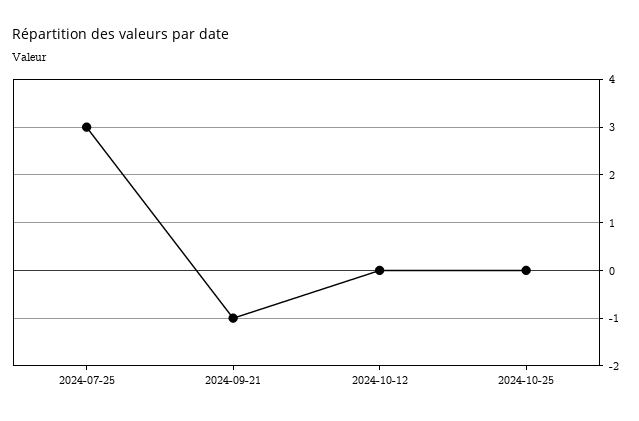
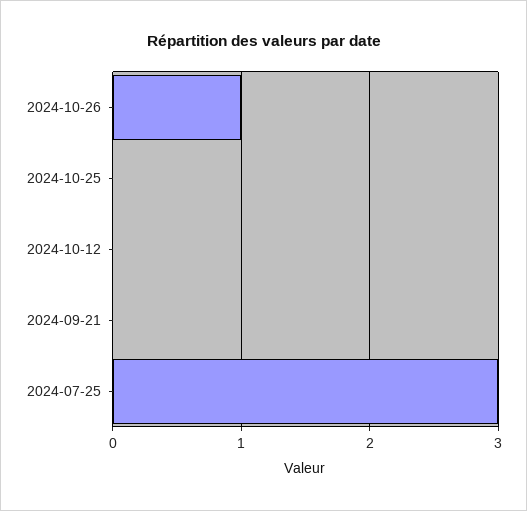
2024-09-21: -1 -> 0
2024-10-26: none -> 1

